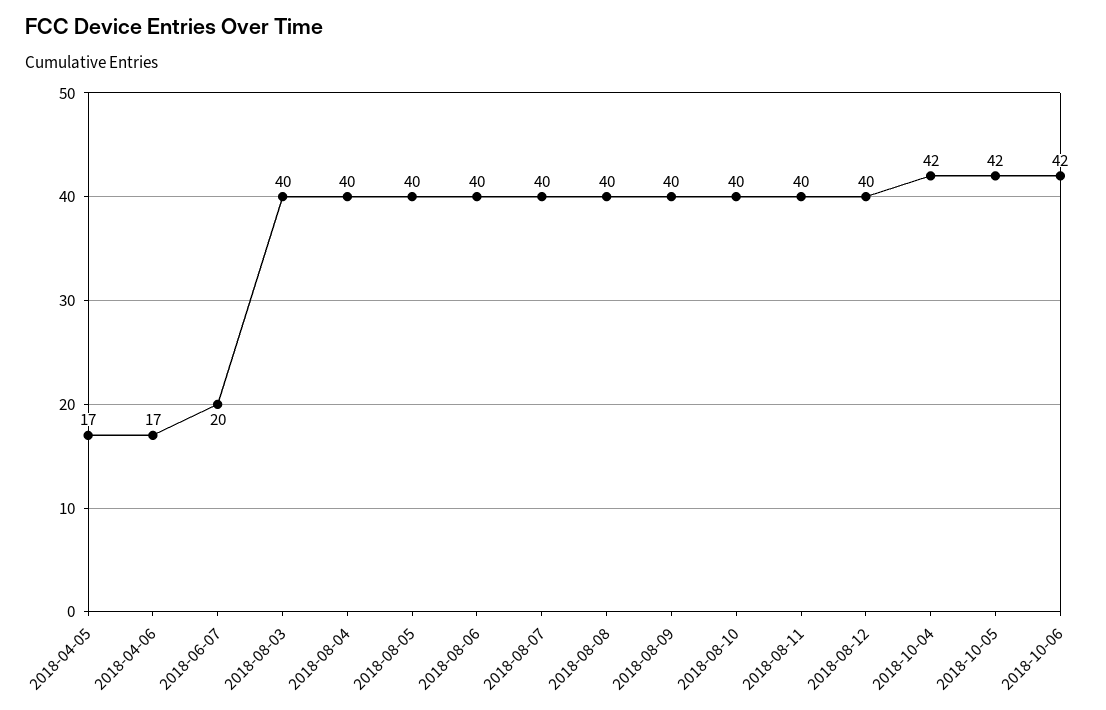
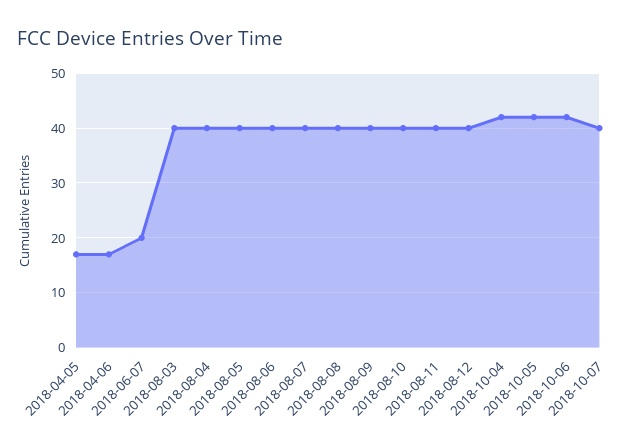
2018-10-07: none -> 40

